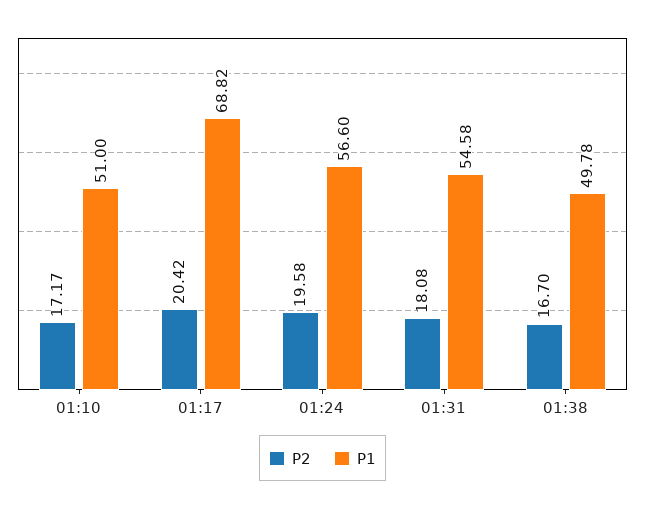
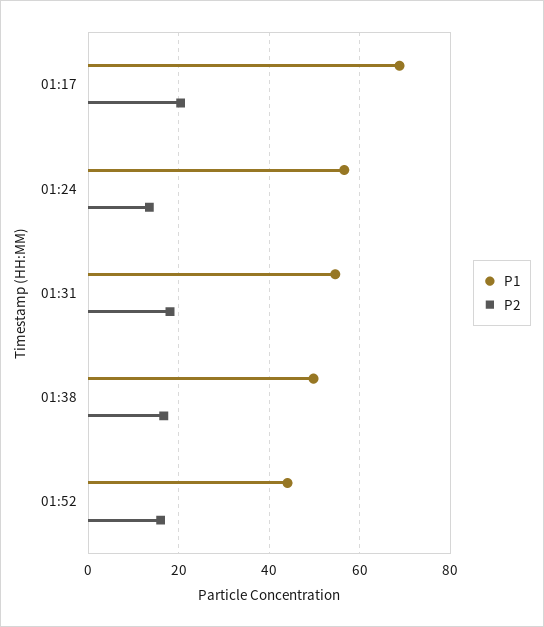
P2, 01:10: 17.17 -> none
P1, 01:10: 51 -> none
P2, 01:24: 19.58 -> 14
P1, 01:52: none -> 44
P2, 01:52: none -> 16

